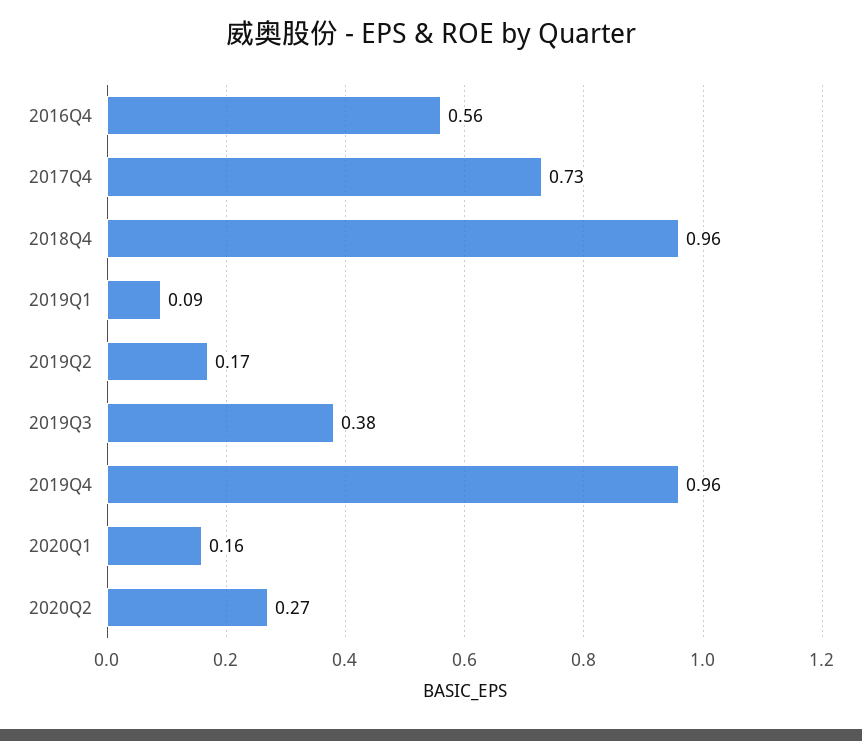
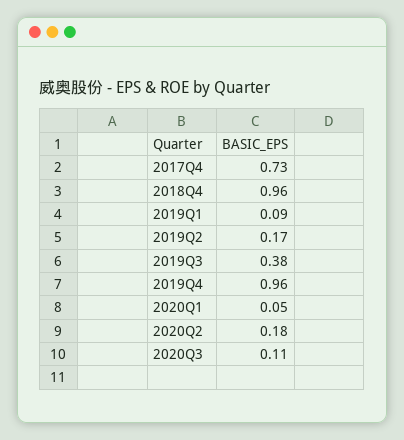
2016Q4: 0.56 -> none
2020Q1: 0.16 -> 0.05
2020Q2: 0.27 -> 0.18
2020Q3: none -> 0.11

